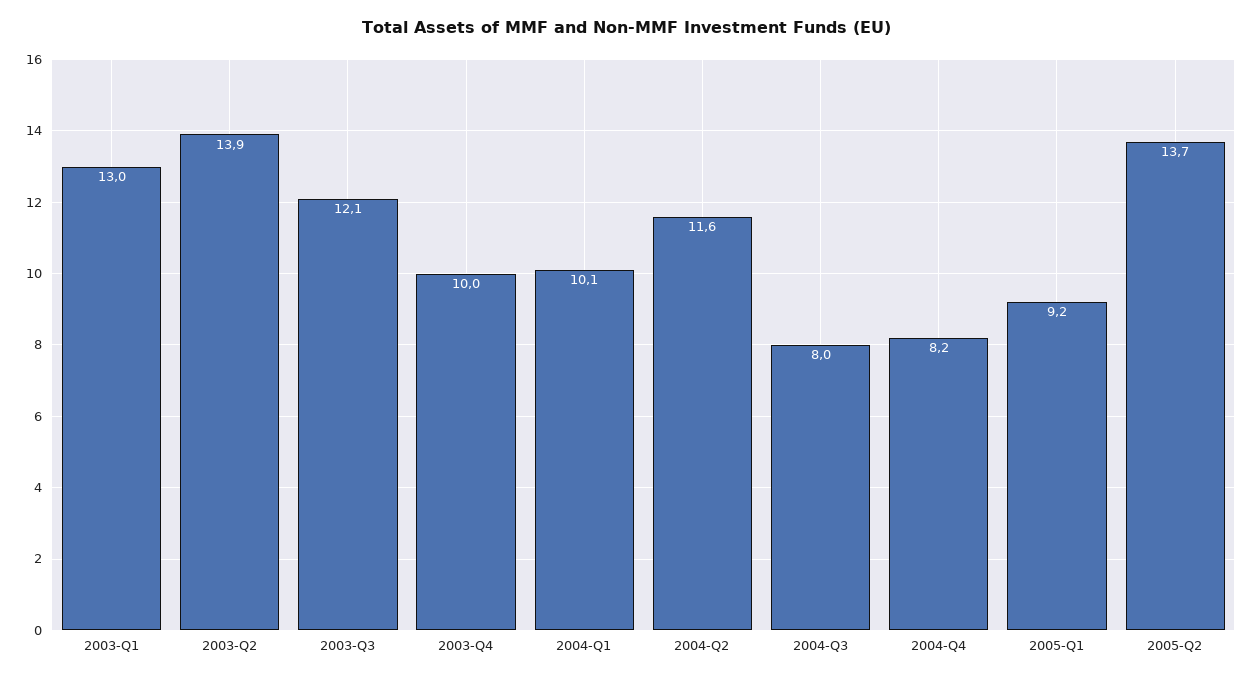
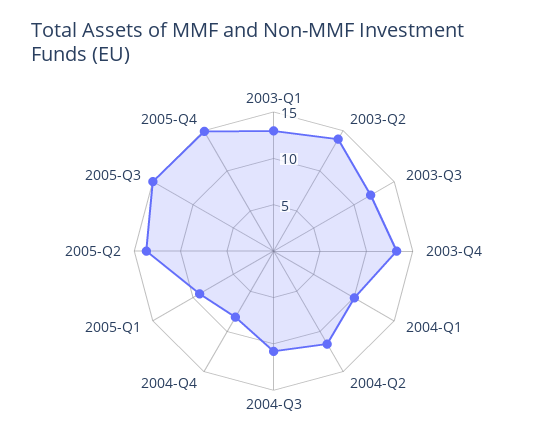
2003-Q4: 10 -> 13
2004-Q3: 8 -> 11
2005-Q3: none -> 15
2005-Q4: none -> 15

